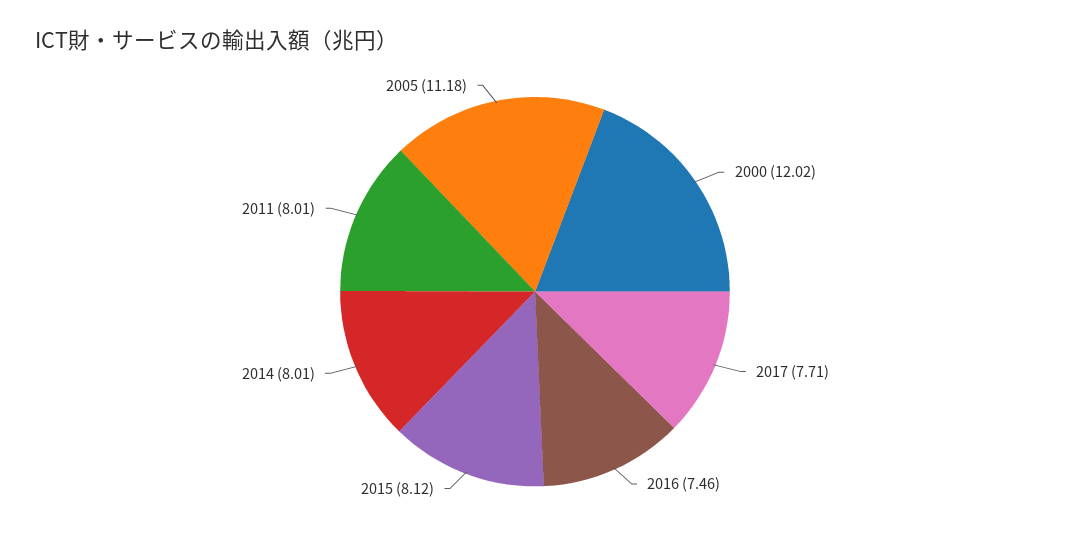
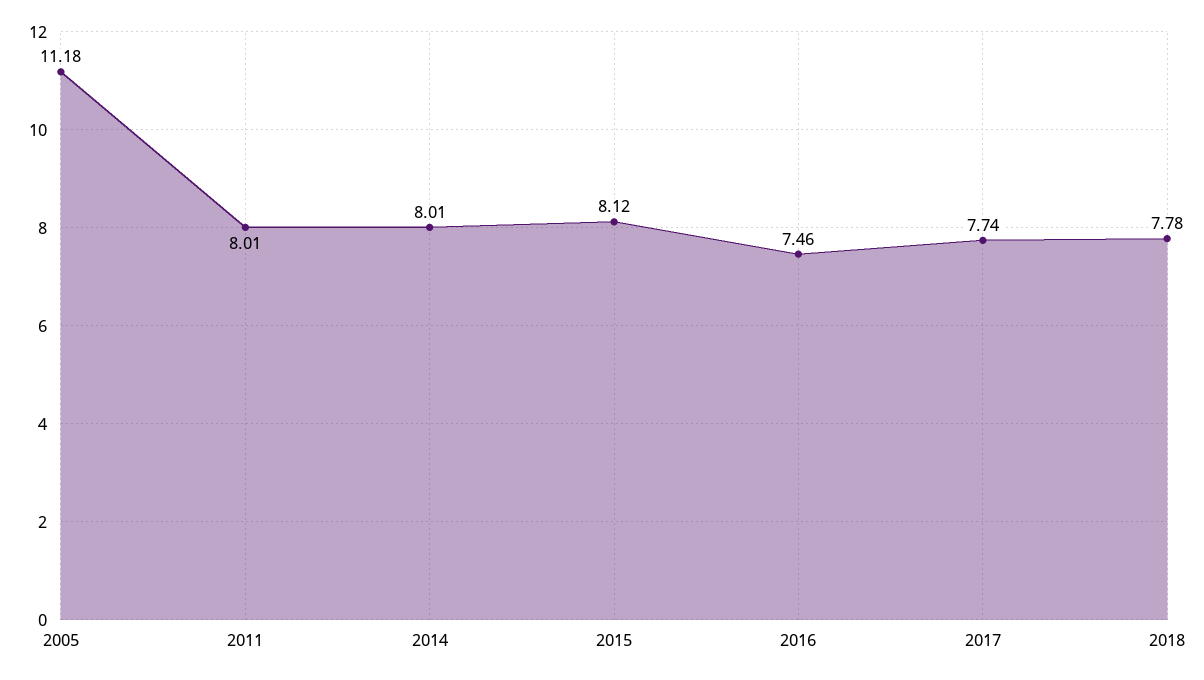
2000: 12.02 -> none
2017: 7.71 -> 7.74
2018: none -> 7.78

